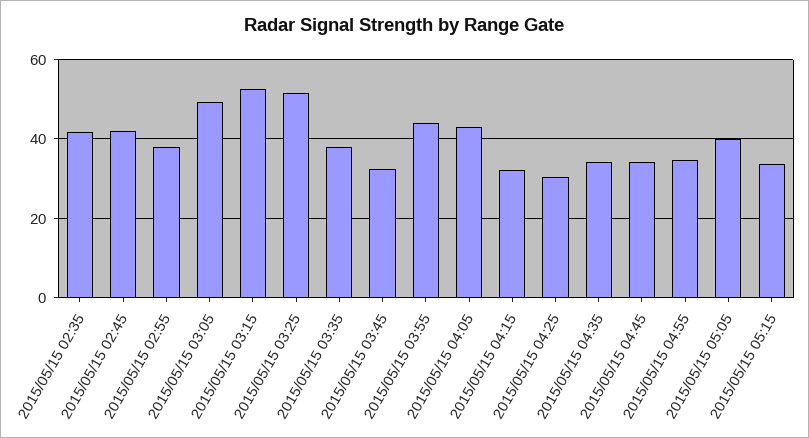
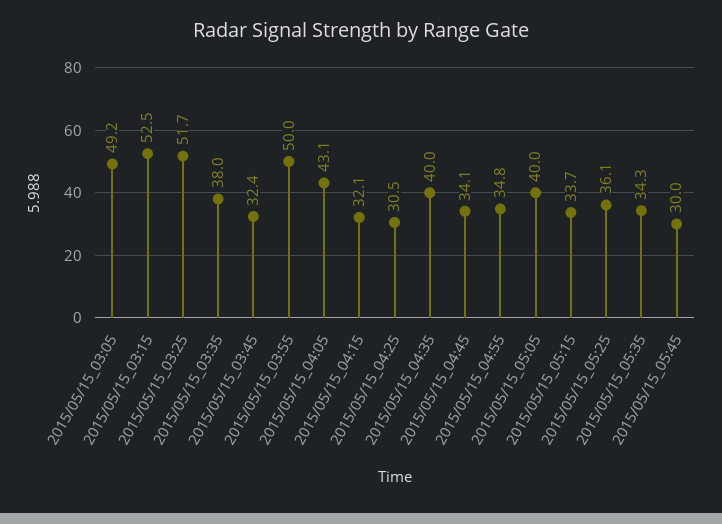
2015/05/15 02:35: 42 -> none
2015/05/15 02:45: 42 -> none
2015/05/15 02:55: 38 -> none
2015/05/15 03:55: 44 -> 50
2015/05/15 04:35: 34 -> 40
2015/05/15_05:25: none -> 36.1
2015/05/15_05:35: none -> 34.3
2015/05/15_05:45: none -> 30

